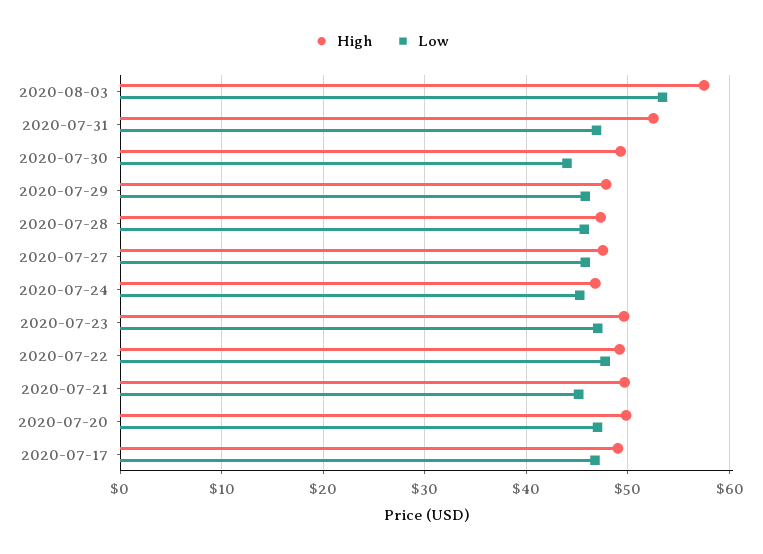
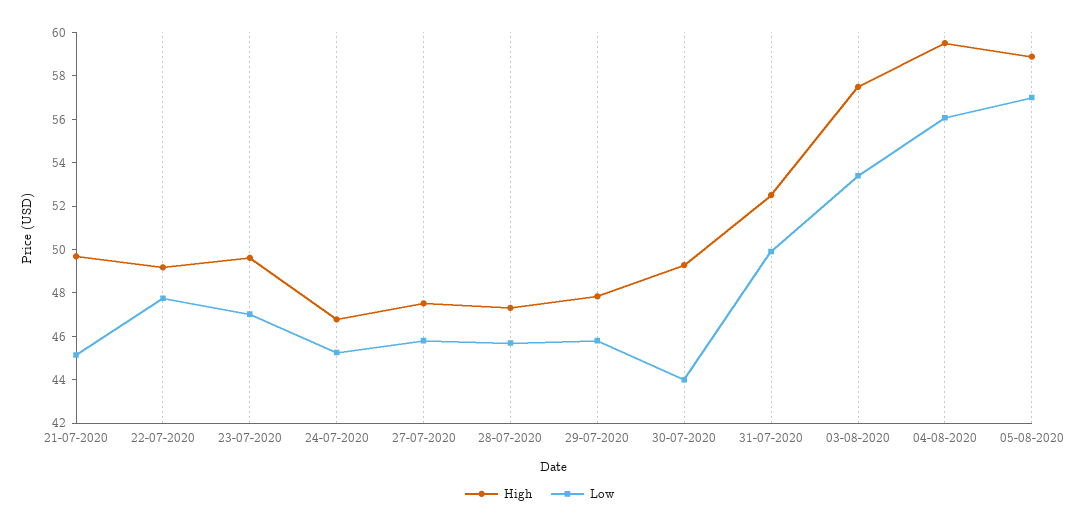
Low, 2020-07-31: 47 -> 50
High, 2020-07-20: 50 -> none
Low, 2020-07-20: 47 -> none
High, 2020-07-17: 49 -> none
Low, 2020-07-17: 47 -> none
High, 04-08-2020: none -> 59.5
Low, 04-08-2020: none -> 56
High, 05-08-2020: none -> 59
Low, 05-08-2020: none -> 57

